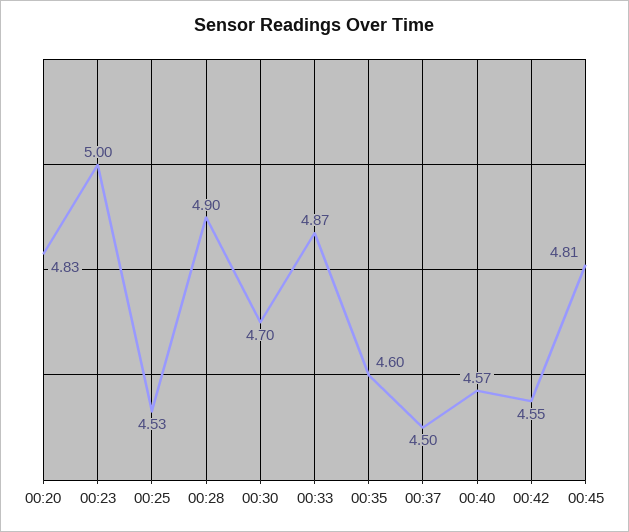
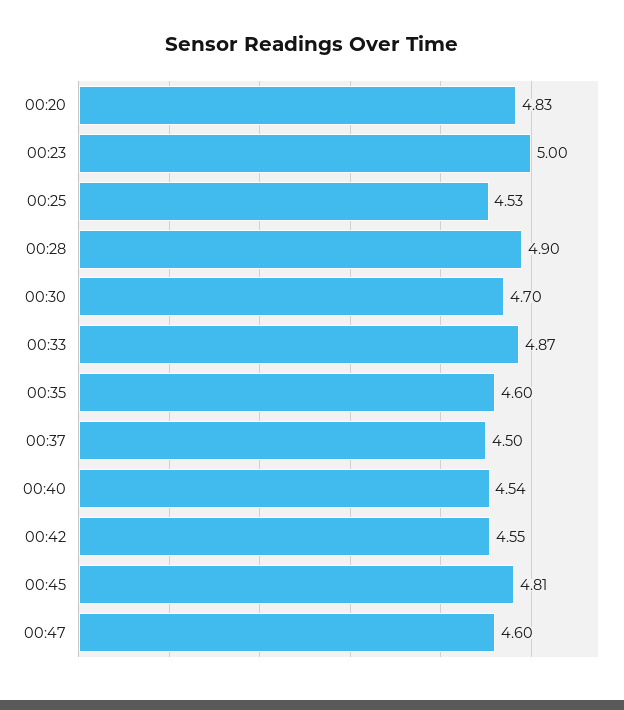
00:40: 4.57 -> 4.54
00:47: none -> 4.6

